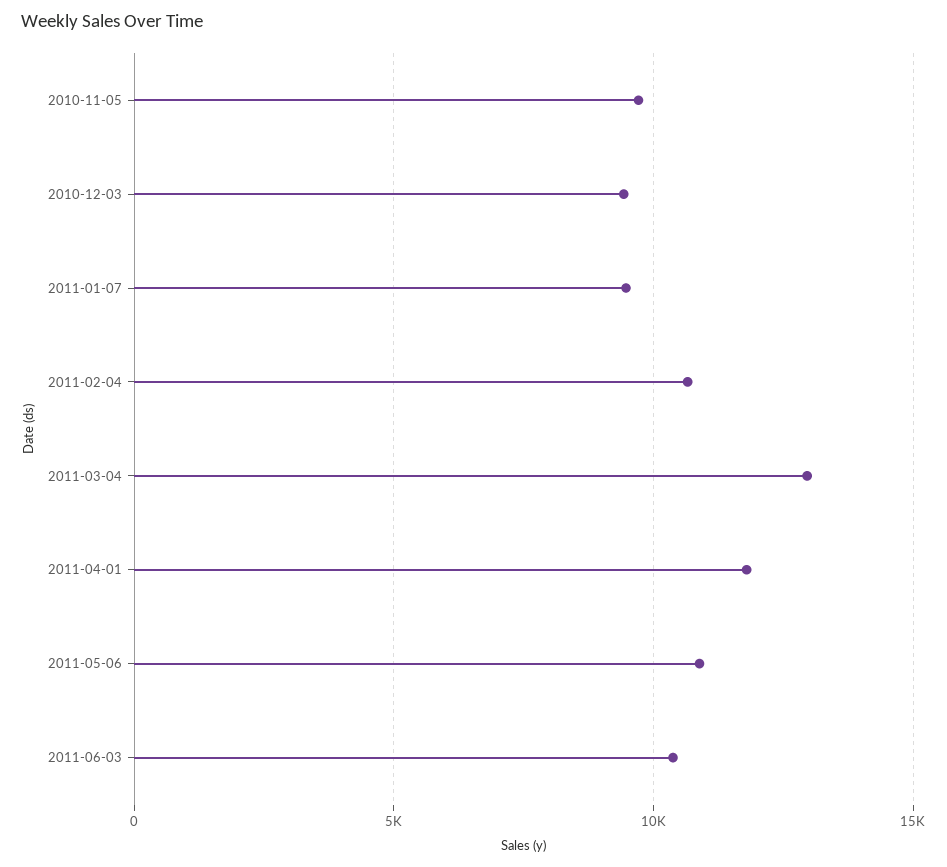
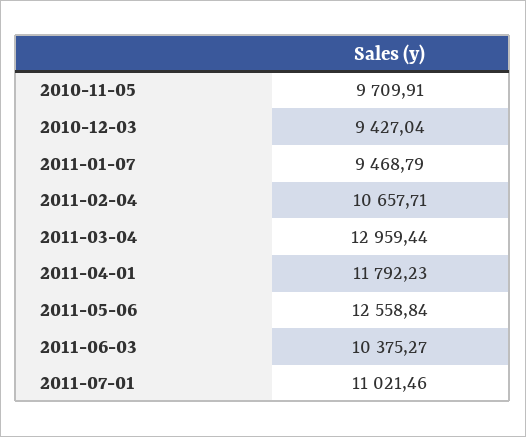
2011-05-06: 11000 -> 12558.84
2011-07-01: none -> 11021.46

